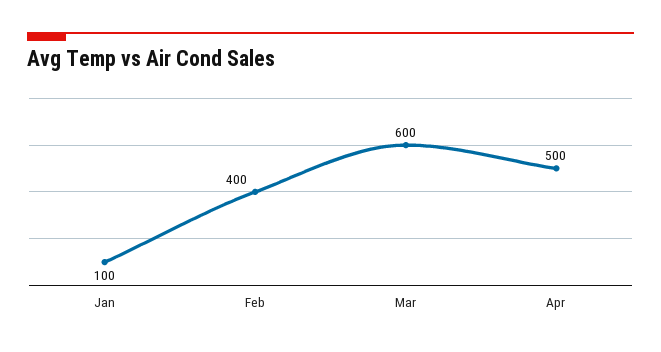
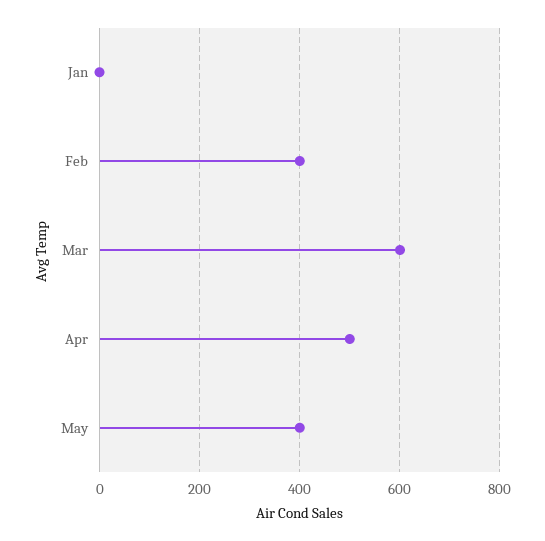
Jan: 100 -> 0
May: none -> 400

